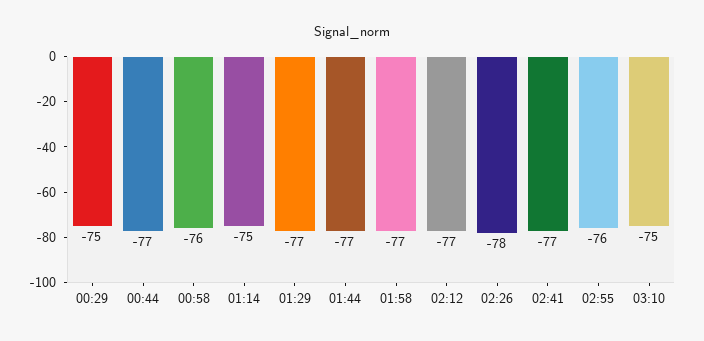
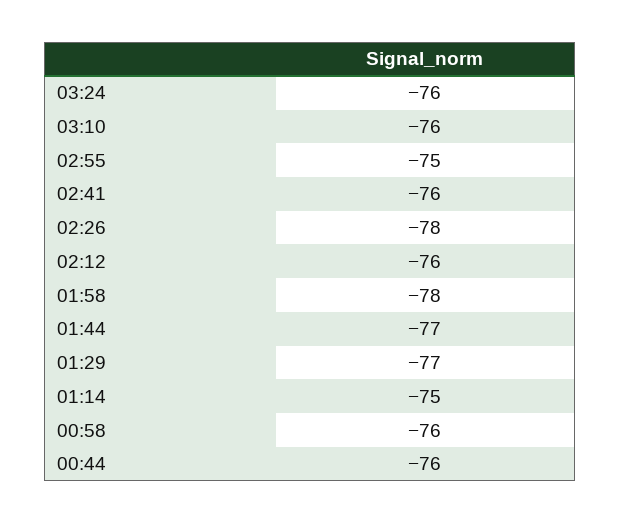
00:29: -75 -> none
00:44: -77 -> -76
01:58: -77 -> -78
02:12: -77 -> -76
02:41: -77 -> -76
02:55: -76 -> -75
03:10: -75 -> -76
03:24: none -> -76

